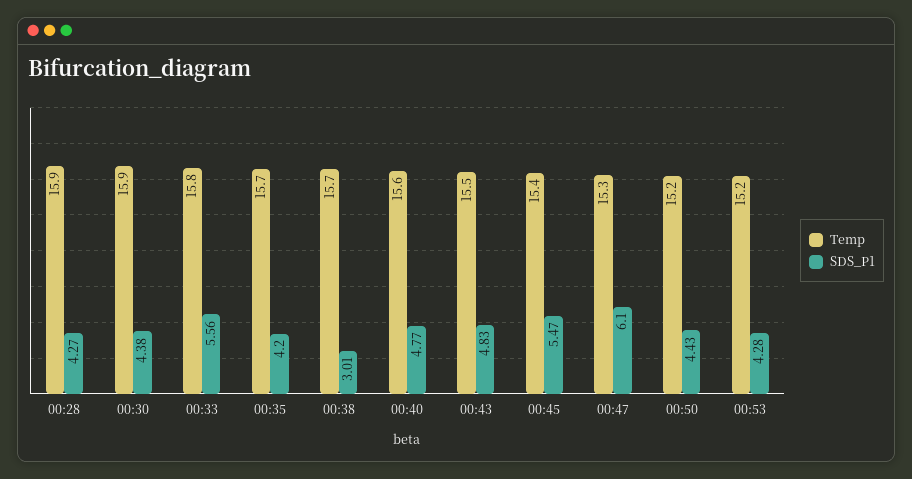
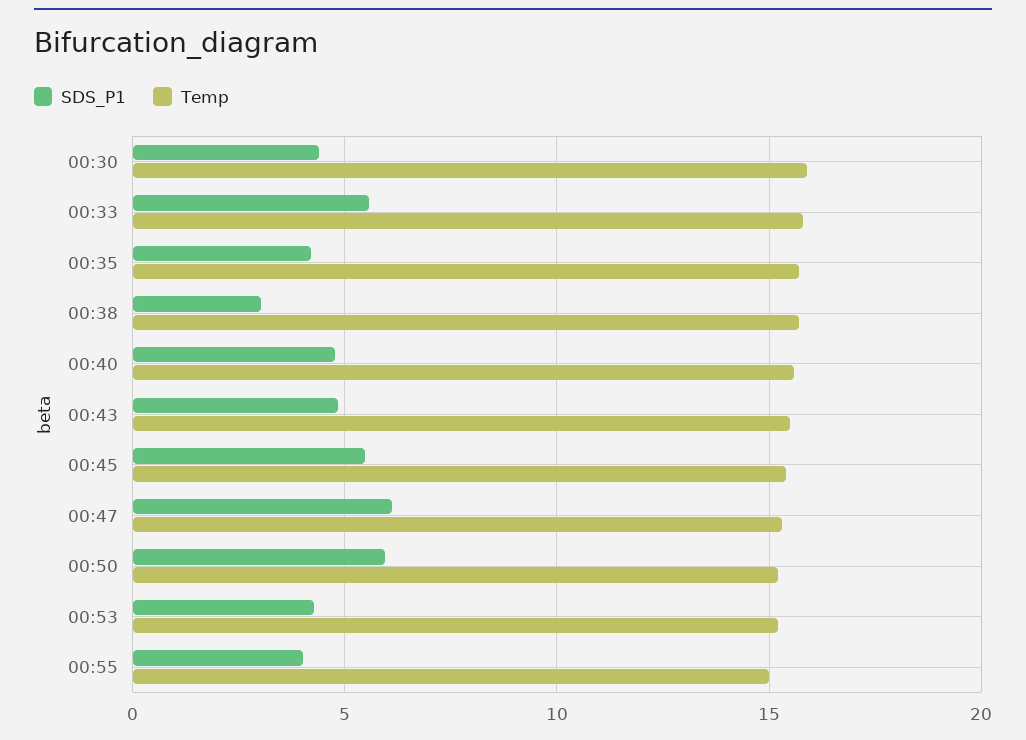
Temp, 00:28: 15.9 -> none
SDS_P1, 00:28: 4.27 -> none
SDS_P1, 00:50: 4.43 -> 6
SDS_P1, 00:55: none -> 4
Temp, 00:55: none -> 15

